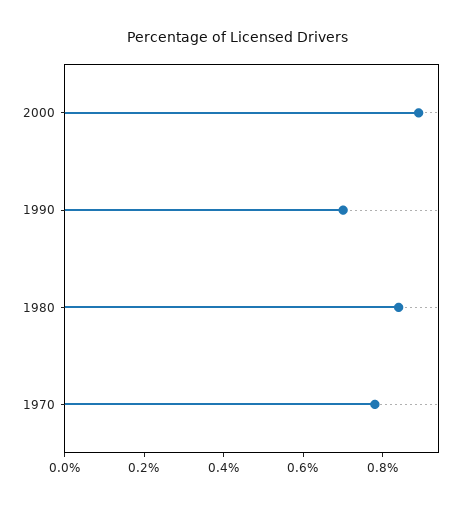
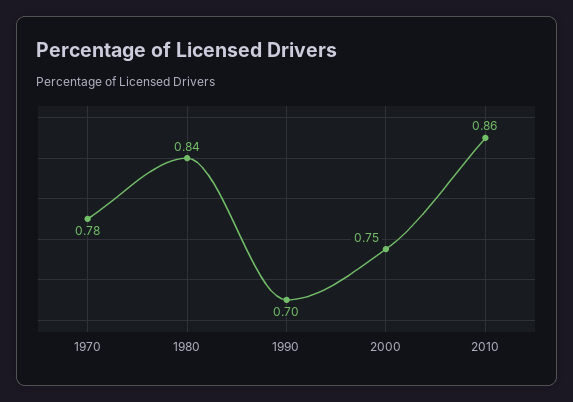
2000: 0.9 -> 0.75
2010: none -> 0.86

